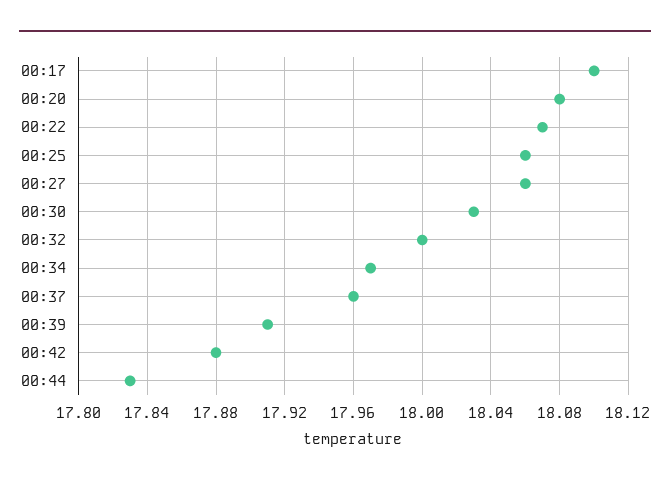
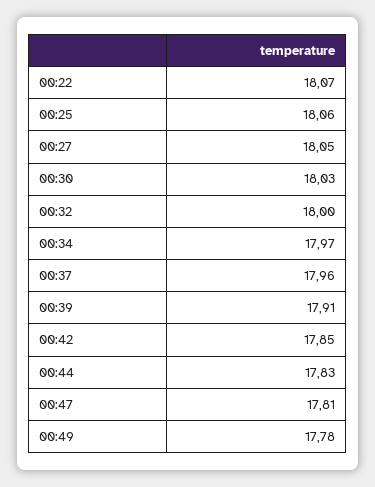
00:17: 18.1 -> none
00:20: 18.08 -> none
00:27: 18.06 -> 18.05
00:42: 17.88 -> 17.85
00:47: none -> 17.81
00:49: none -> 17.78

